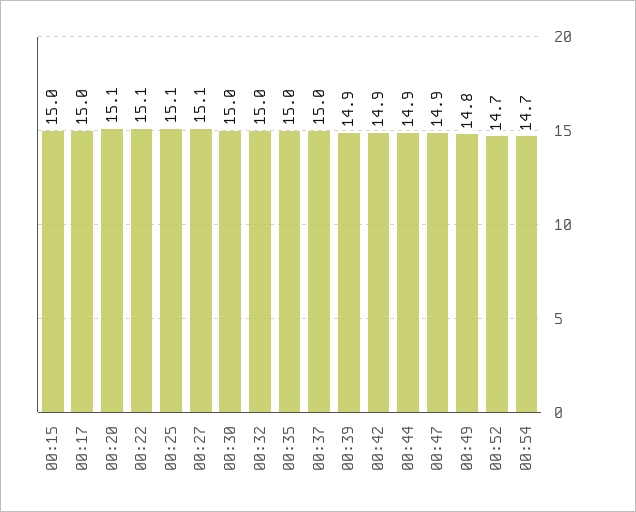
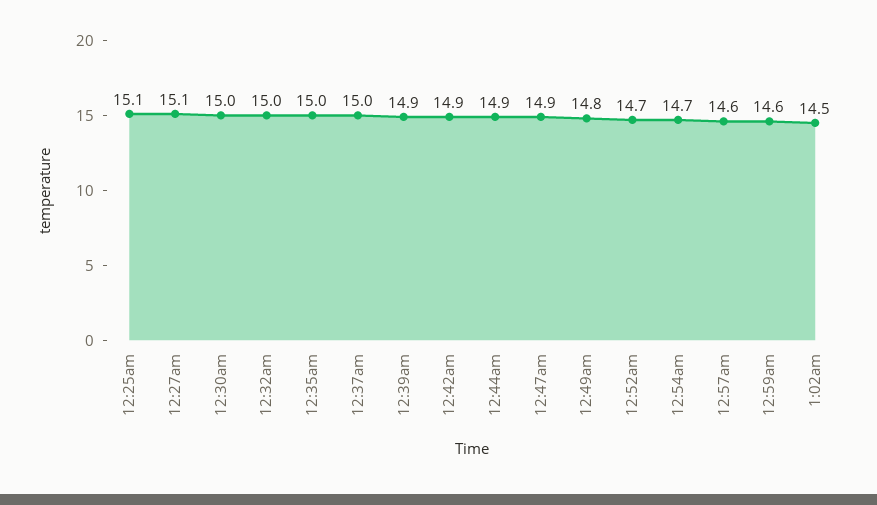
00:15: 15 -> none
00:17: 15 -> none
00:20: 15.1 -> none
00:22: 15.1 -> none
12:57am: none -> 14.6
12:59am: none -> 14.6
1:02am: none -> 14.5

